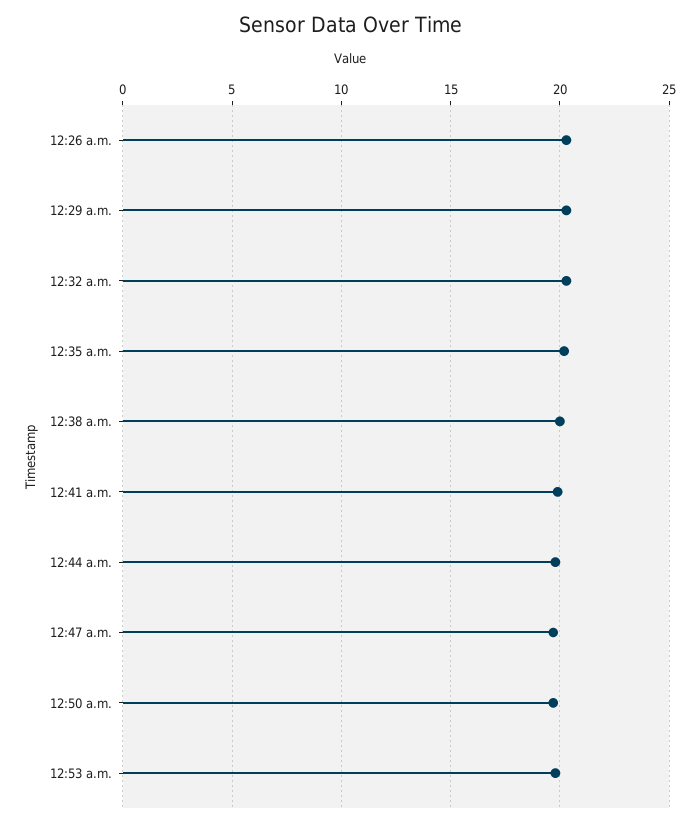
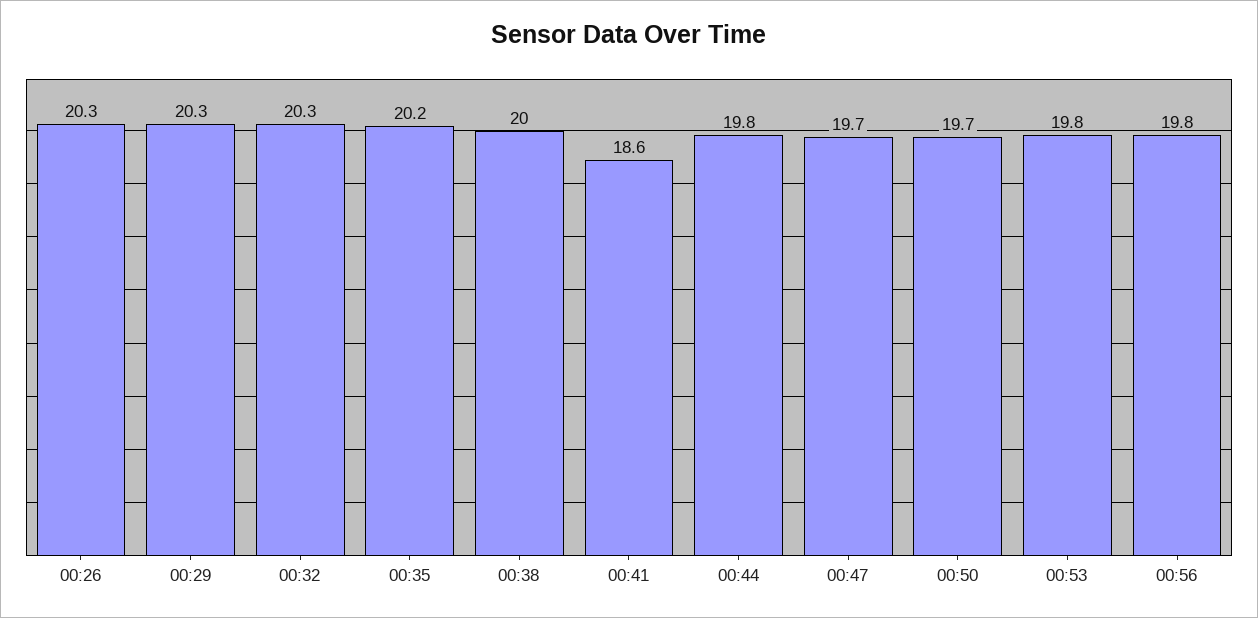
12:41 a.m.: 20 -> 18.6
00:56: none -> 19.8

